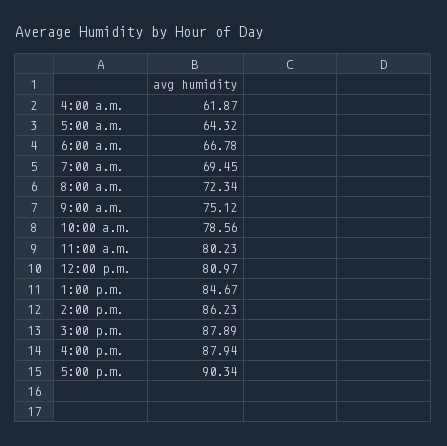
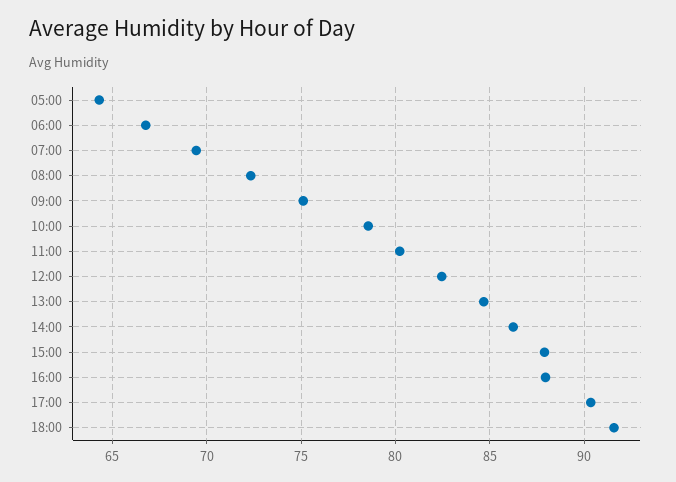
4:00 a.m.: 61.87 -> none
12:00 p.m.: 80.97 -> 82.5
18:00: none -> 91.5

